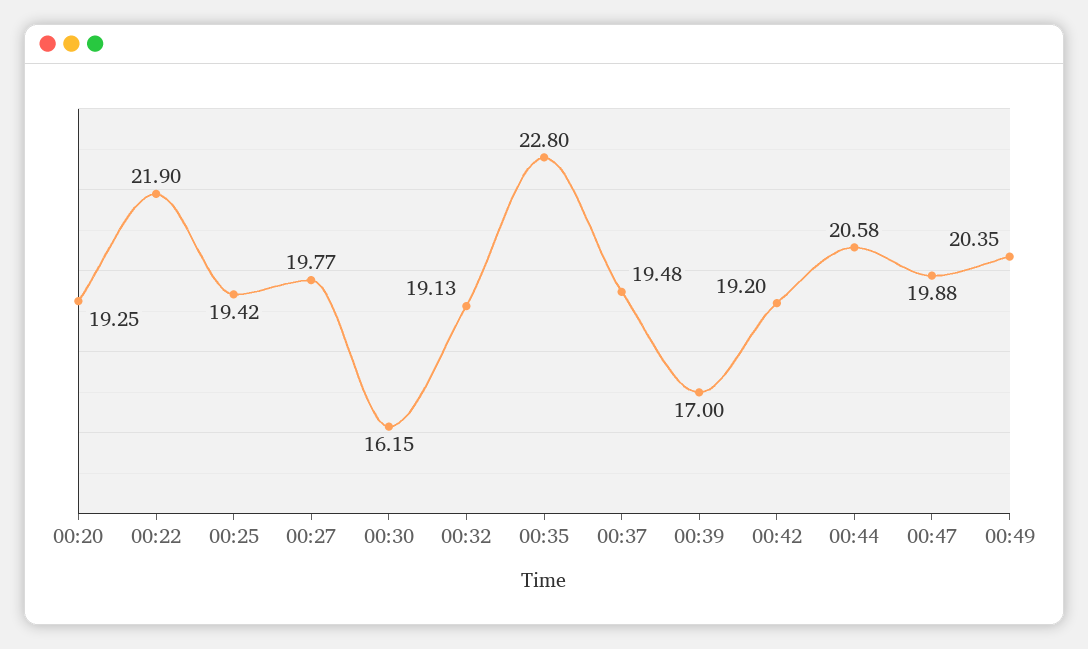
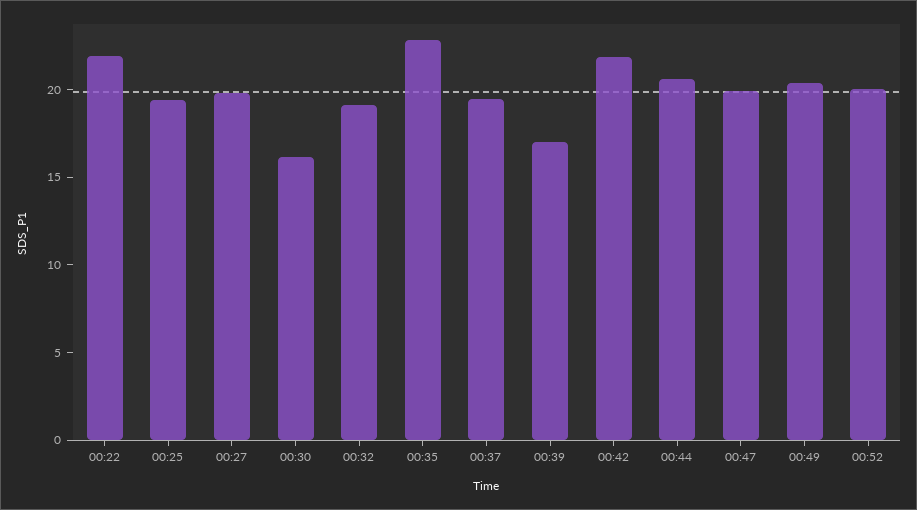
00:20: 19.25 -> none
00:42: 19.2 -> 22
00:52: none -> 20

